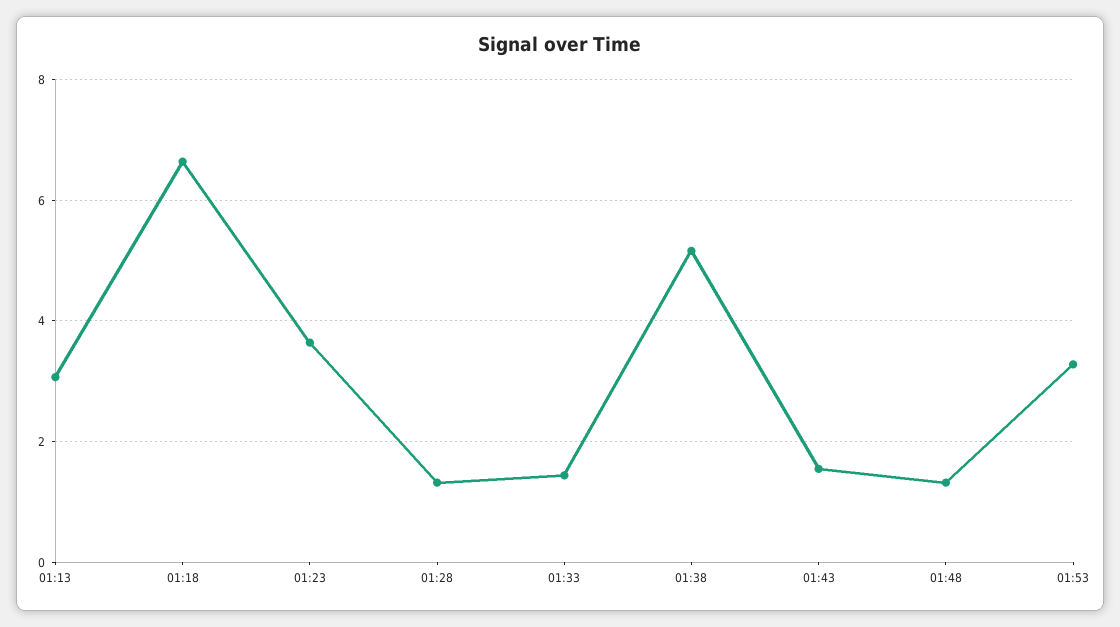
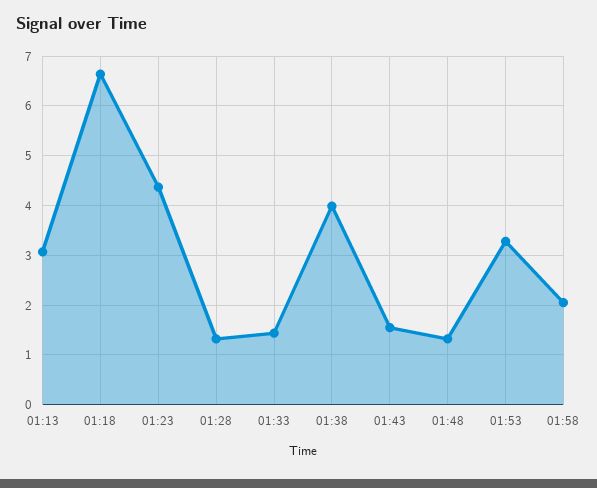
01:23: 3.6 -> 4.4
01:38: 5.2 -> 4
01:58: none -> 2

